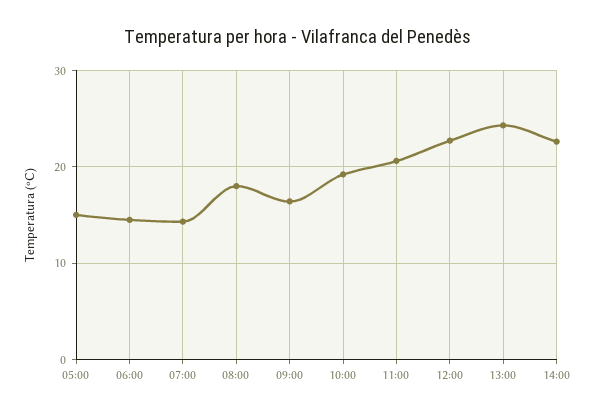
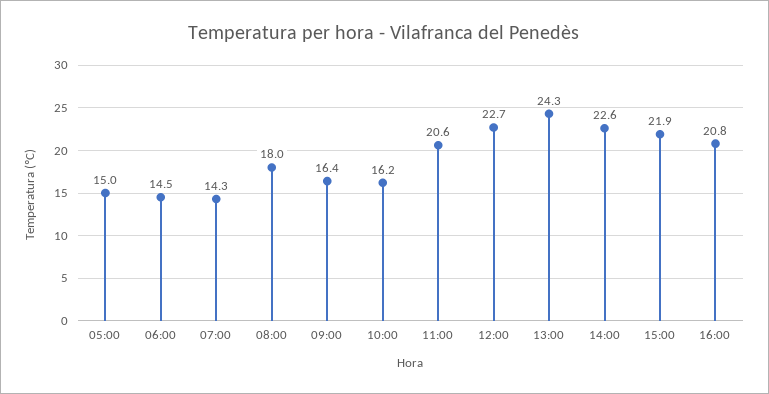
10:00: 19 -> 16.2
15:00: none -> 21.9
16:00: none -> 20.8

